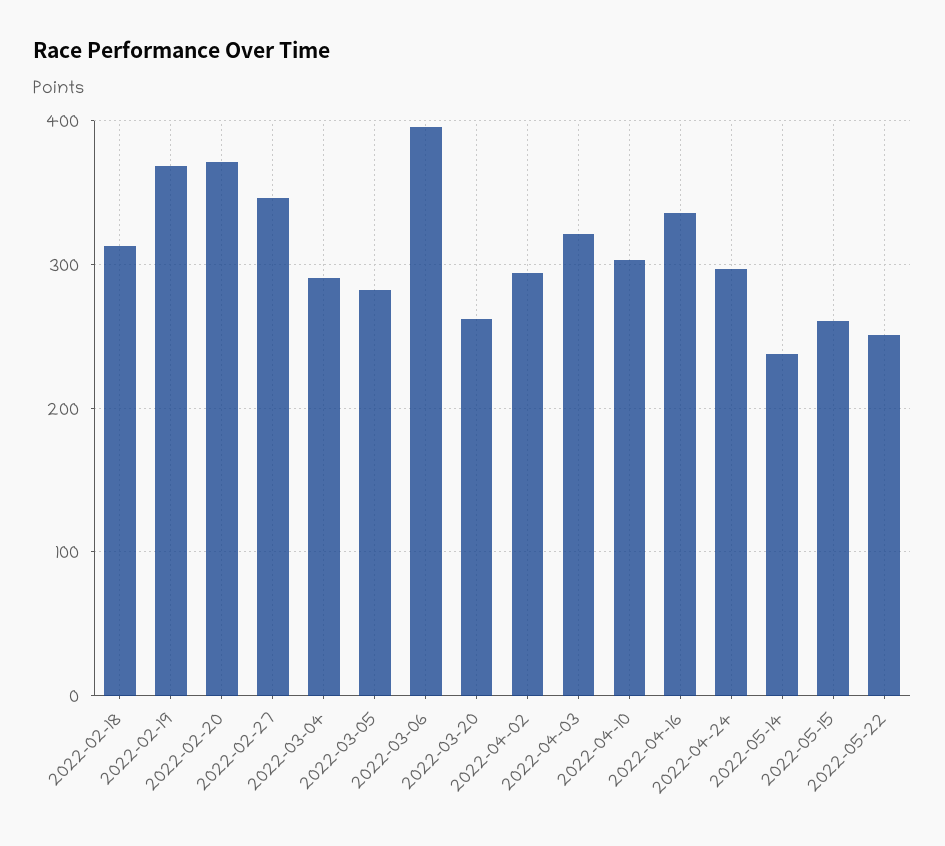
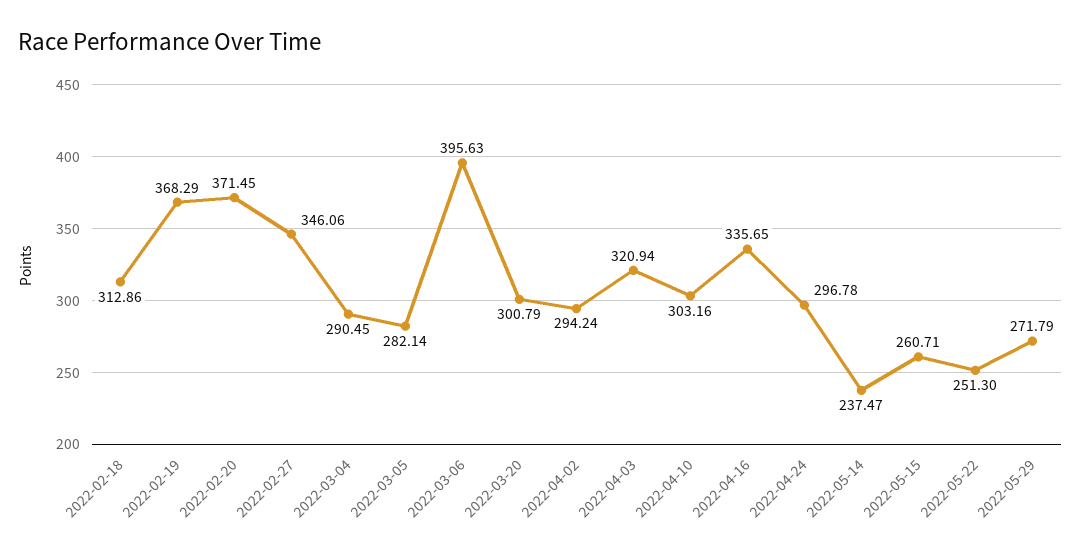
2022-03-20: 260 -> 300.79
2022-05-29: none -> 271.79

